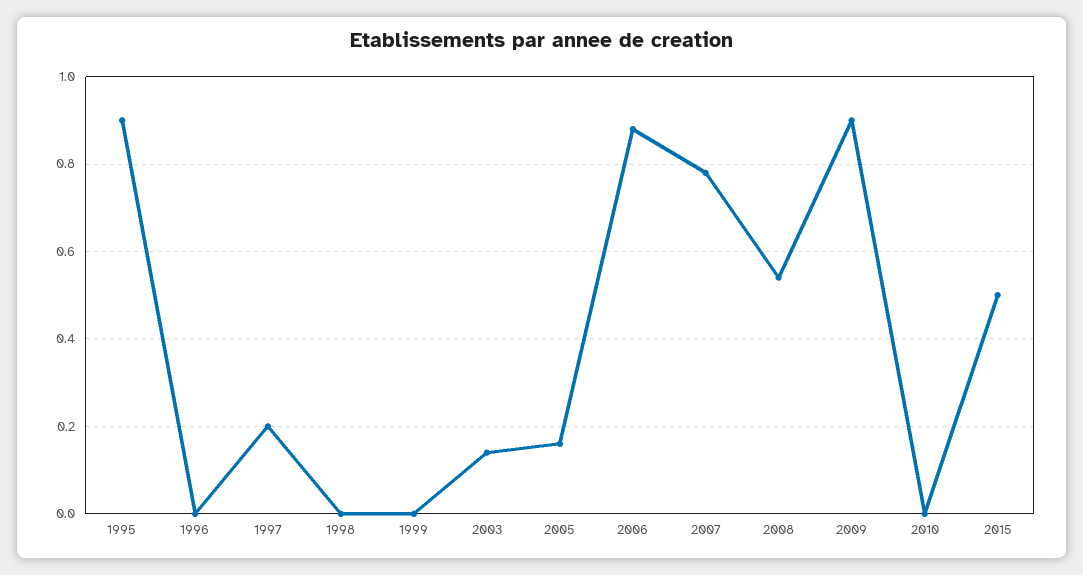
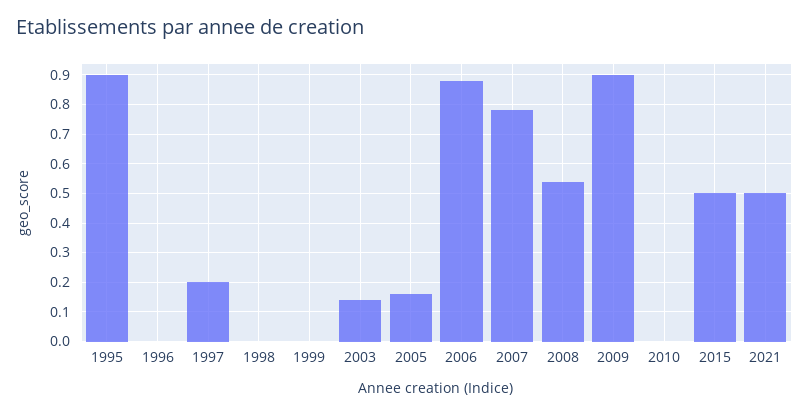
2021: none -> 0.5

